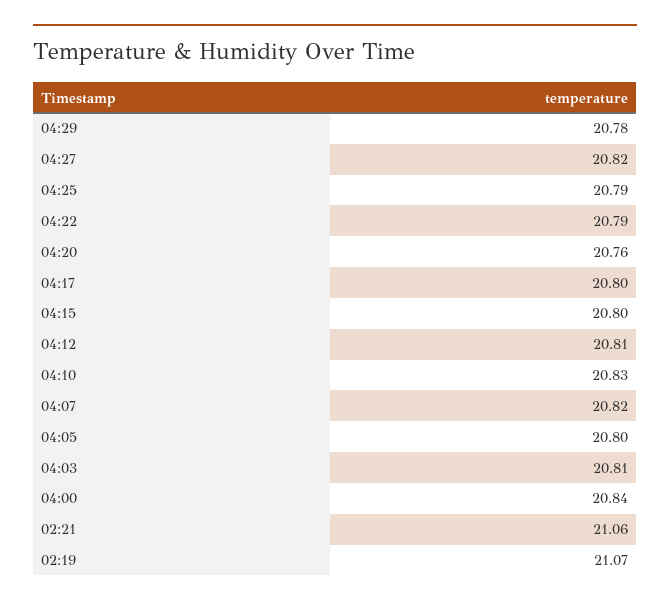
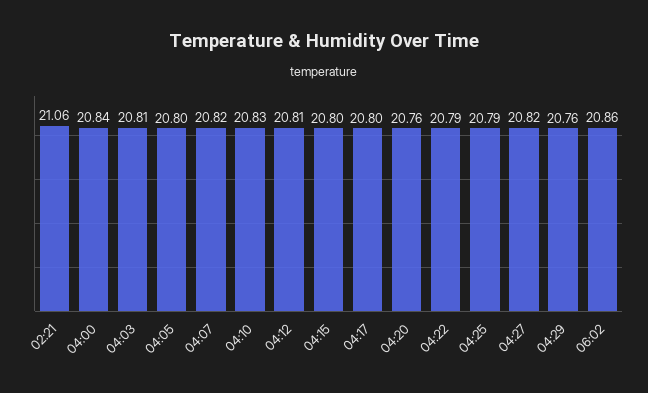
04:29: 20.78 -> 20.76
02:19: 21.07 -> none
06:02: none -> 20.86

